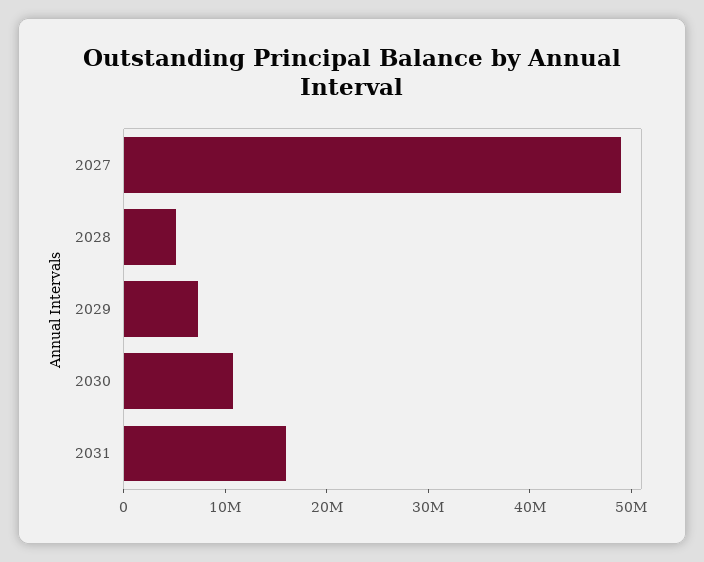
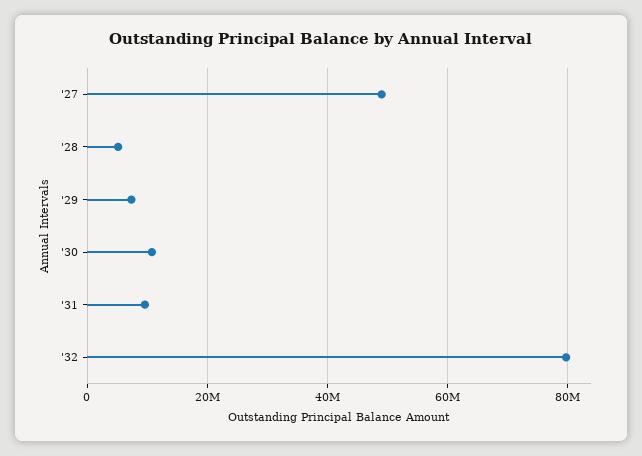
2031: 16000000 -> 10000000
'32: none -> 80000000

